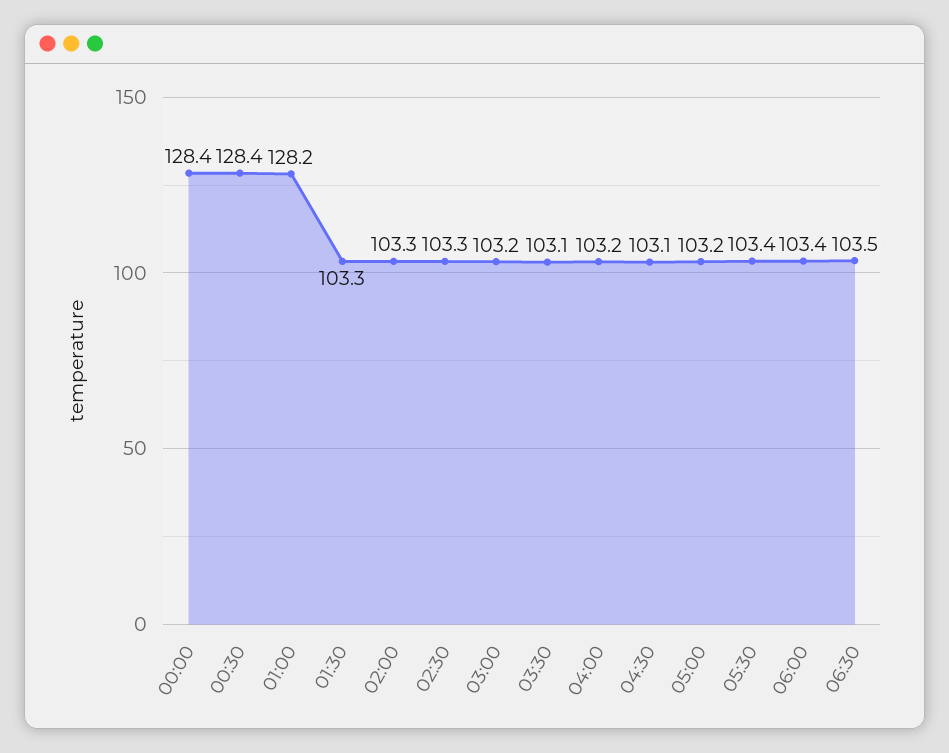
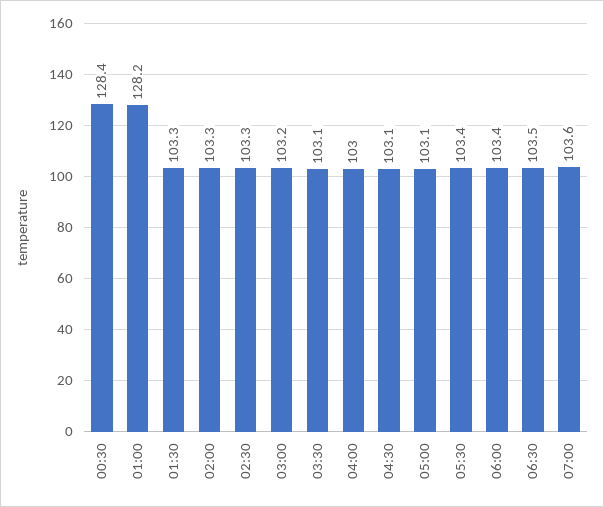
00:00: 128.4 -> none
04:00: 103.2 -> 103
05:00: 103.2 -> 103.1
07:00: none -> 103.6

